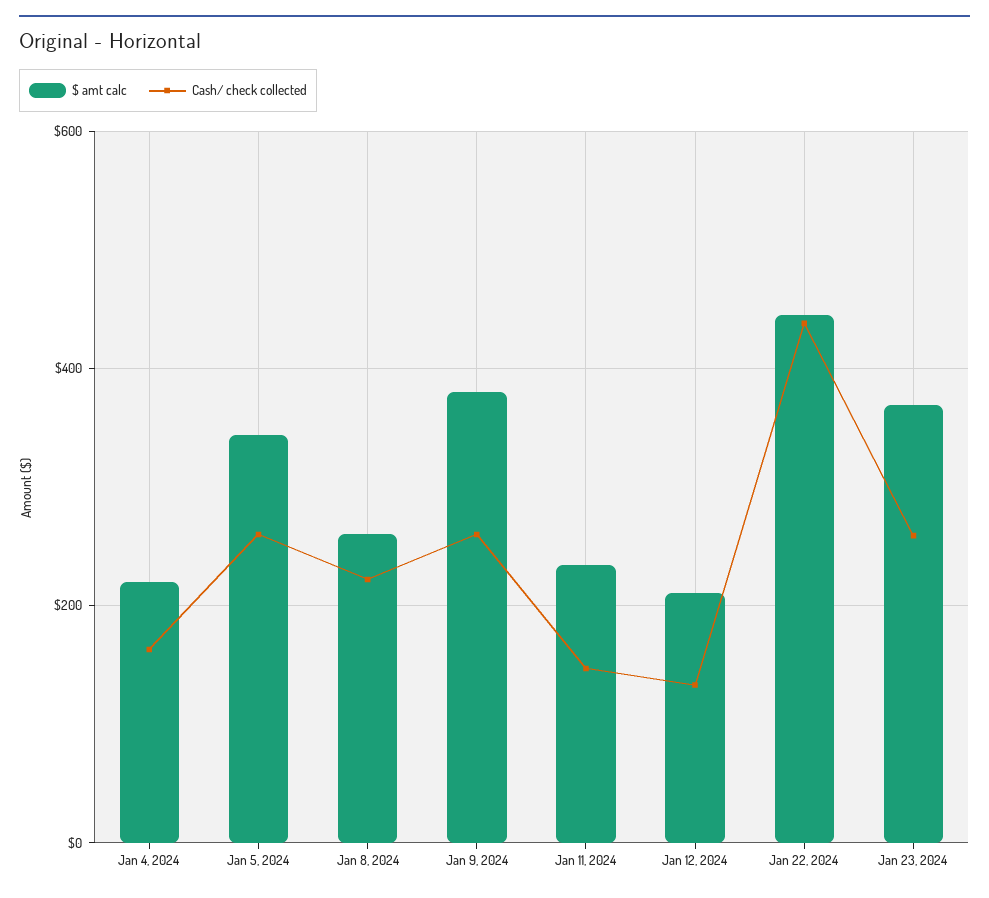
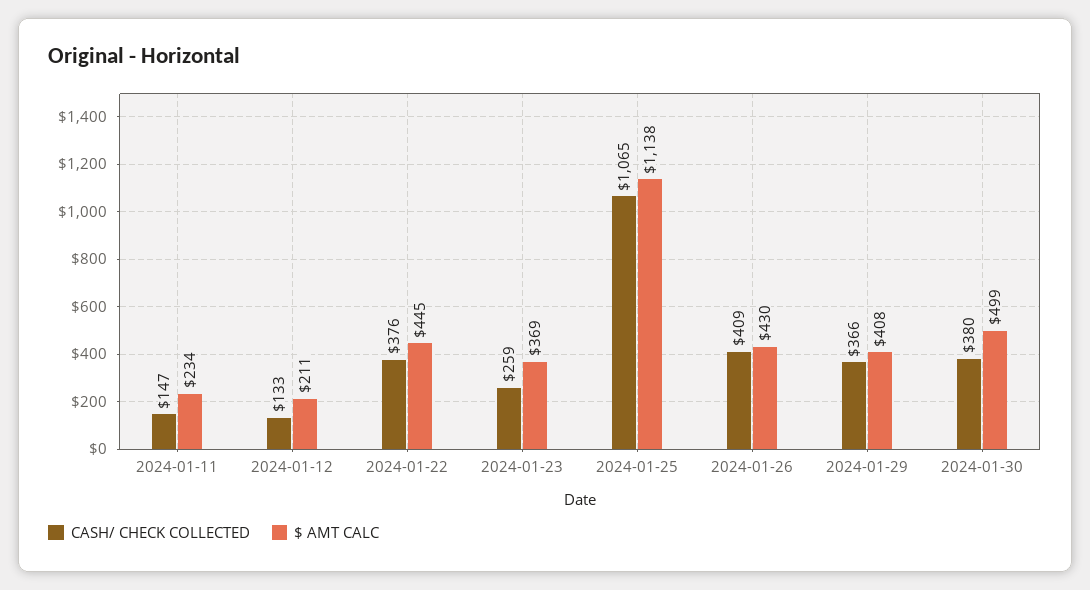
$ amt calc, Jan 4, 2024: 220 -> none
Cash/ check collected, Jan 4, 2024: 160 -> none
$ amt calc, Jan 5, 2024: 340 -> none
Cash/ check collected, Jan 5, 2024: 260 -> none
$ amt calc, Jan 8, 2024: 260 -> none
Cash/ check collected, Jan 8, 2024: 220 -> none
$ amt calc, Jan 9, 2024: 380 -> none
Cash/ check collected, Jan 9, 2024: 260 -> none
Cash/ check collected, Jan 22, 2024: 440 -> 376
Cash/ check collected, 2024-01-25: none -> 1065
$ amt calc, 2024-01-25: none -> 1138
Cash/ check collected, 2024-01-26: none -> 409
$ amt calc, 2024-01-26: none -> 430
Cash/ check collected, 2024-01-29: none -> 366
$ amt calc, 2024-01-29: none -> 408
Cash/ check collected, 2024-01-30: none -> 380
$ amt calc, 2024-01-30: none -> 499

